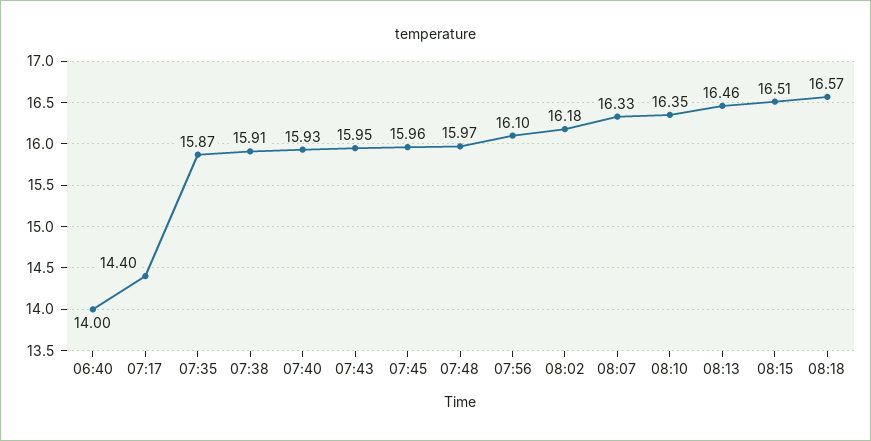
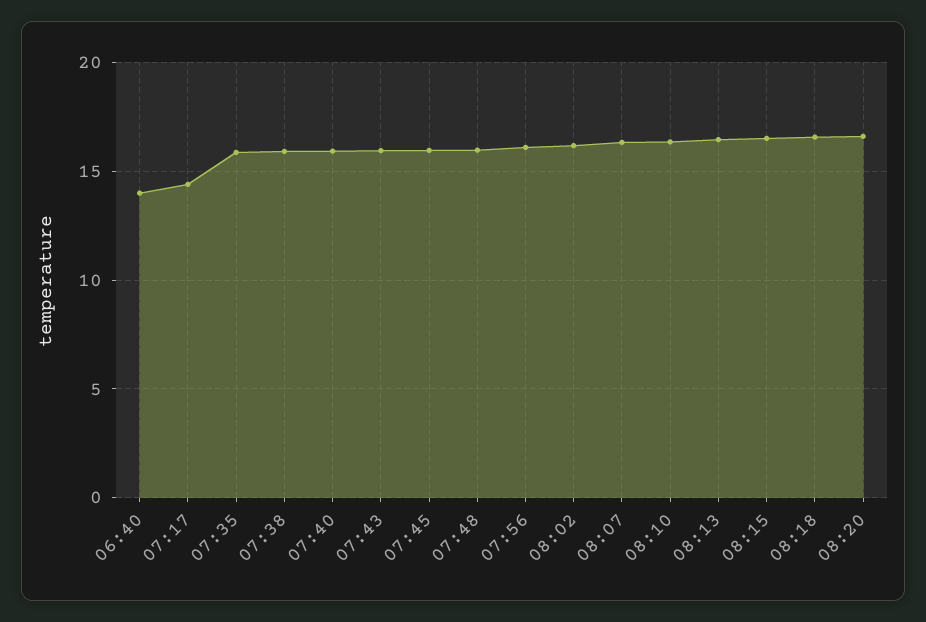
08:20: none -> 16.5

